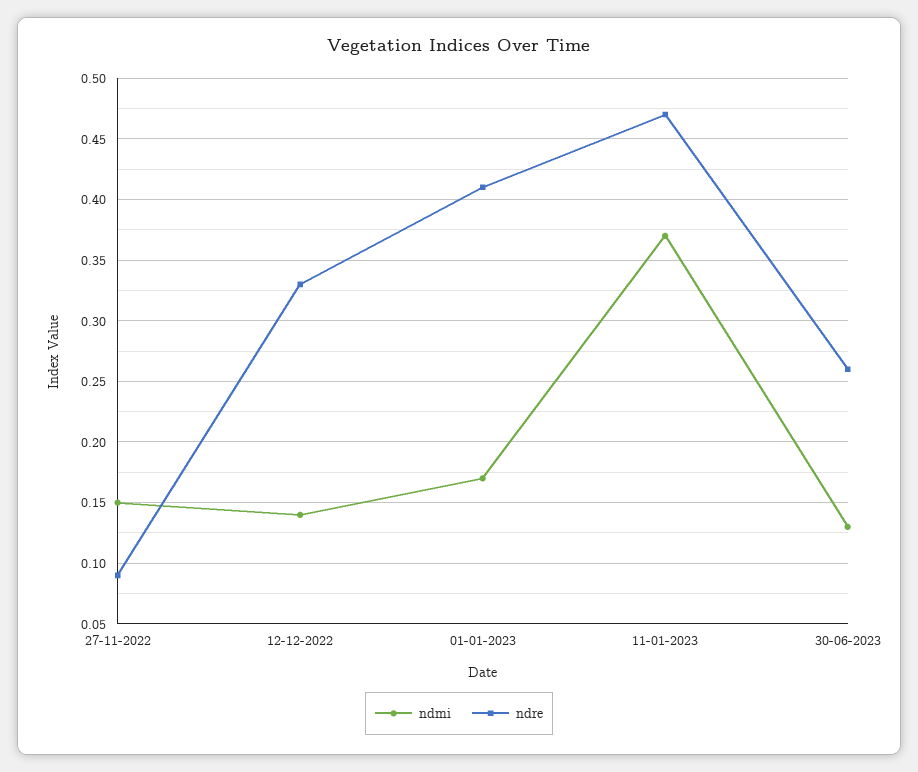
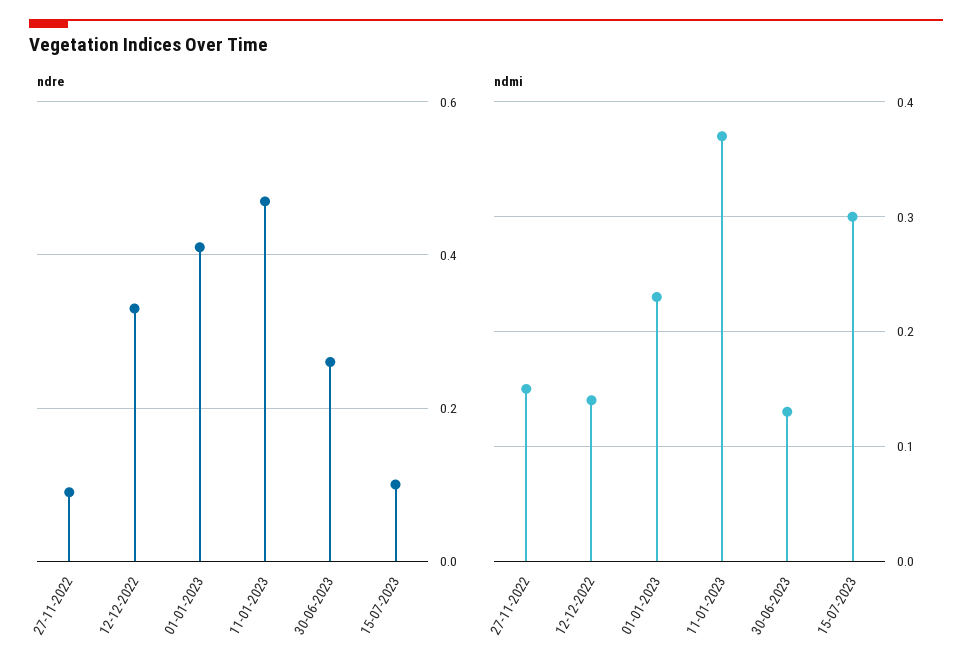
ndmi, 01-01-2023: 0.17 -> 0.23
ndre, 15-07-2023: none -> 0.1
ndmi, 15-07-2023: none -> 0.3

